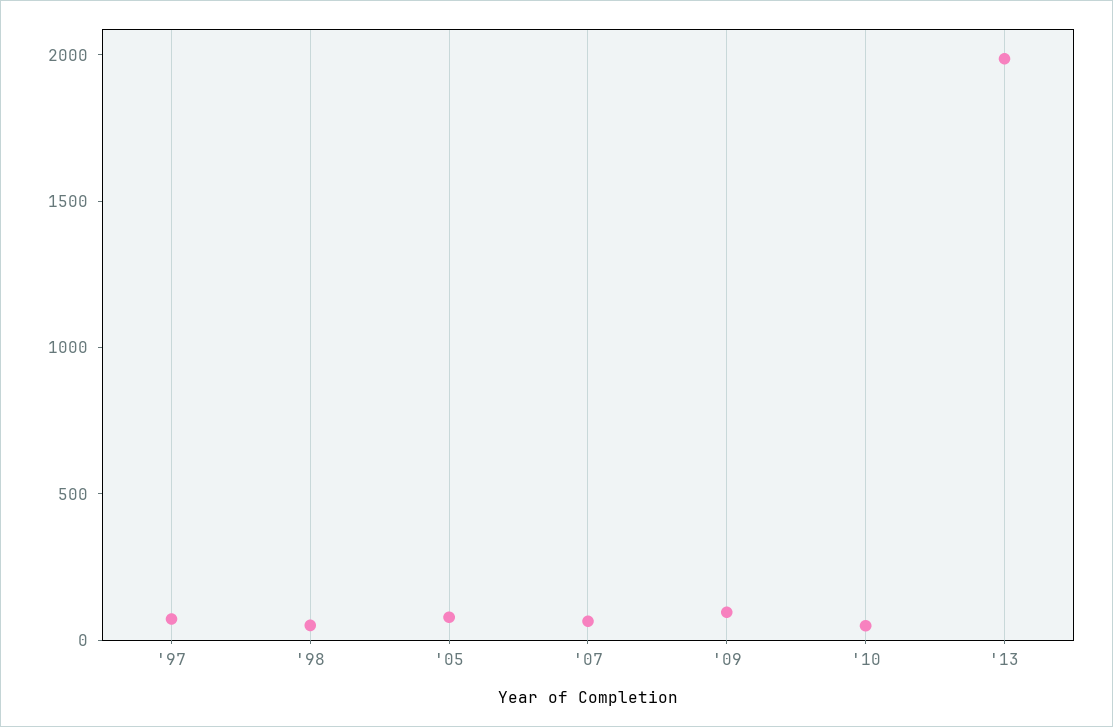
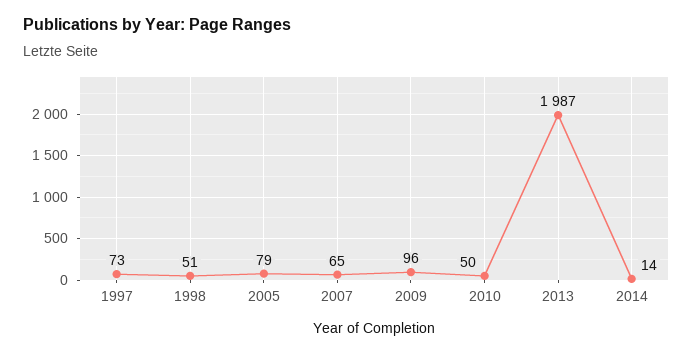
2014: none -> 14

